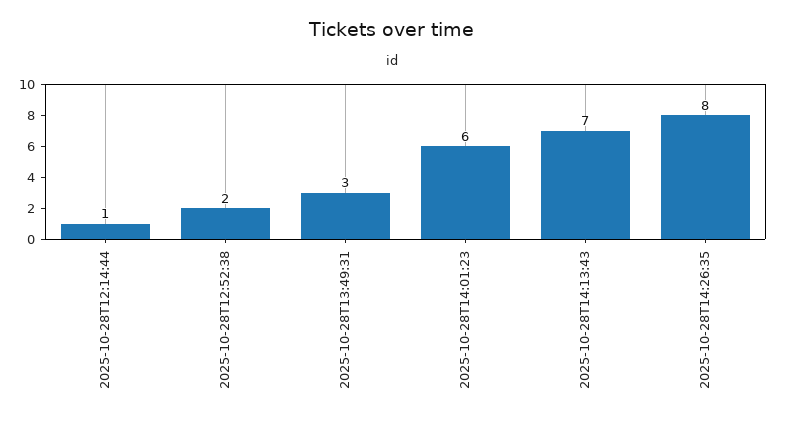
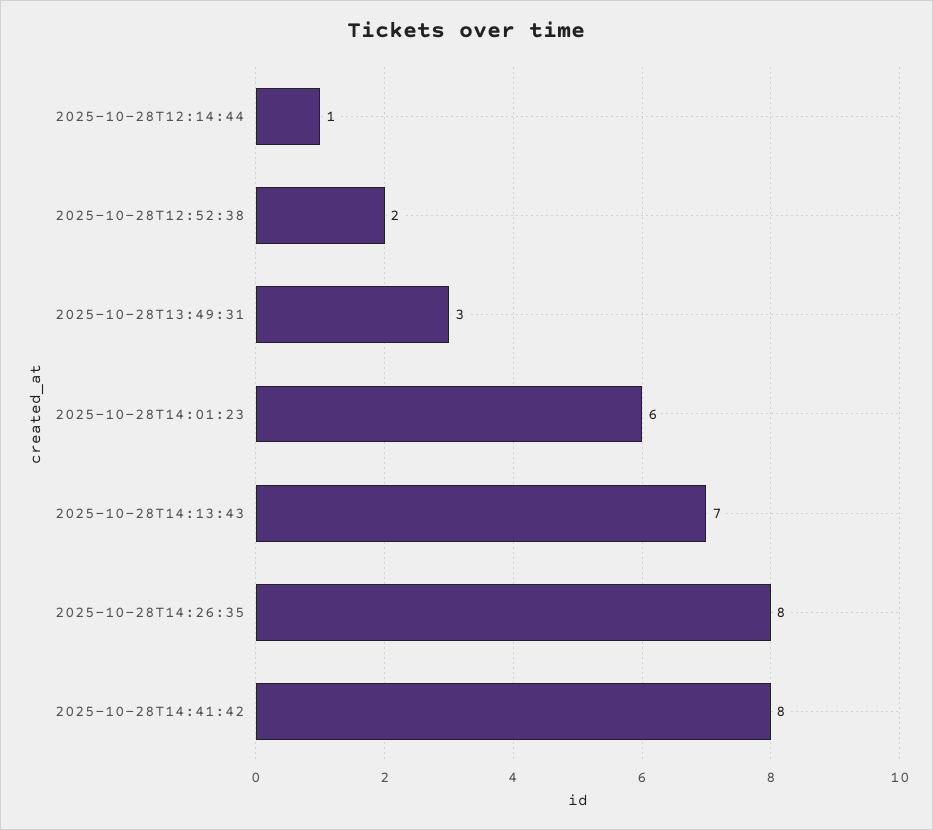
2025-10-28T14:41:42: none -> 8

